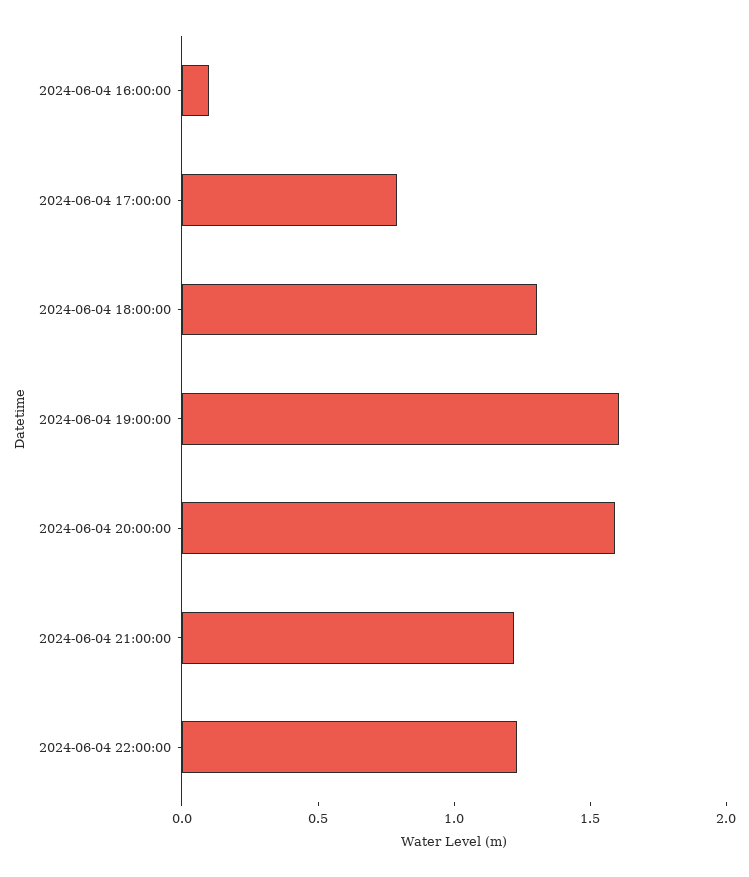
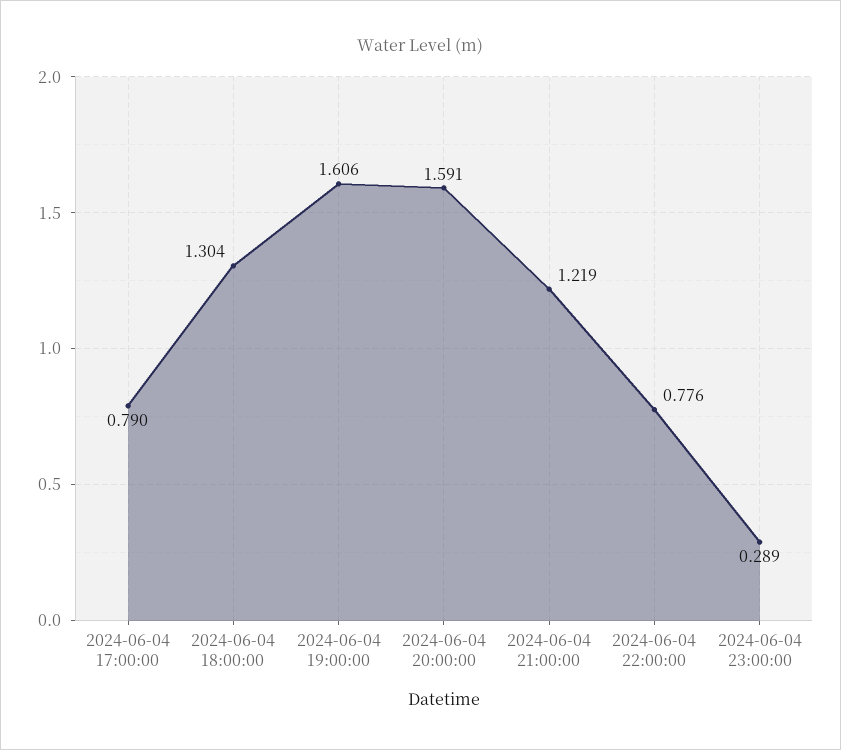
2024-06-04 16:00:00: 0.1 -> none
2024-06-04 22:00:00: 1.2 -> 0.776
2024-06-04 23:00:00: none -> 0.289

